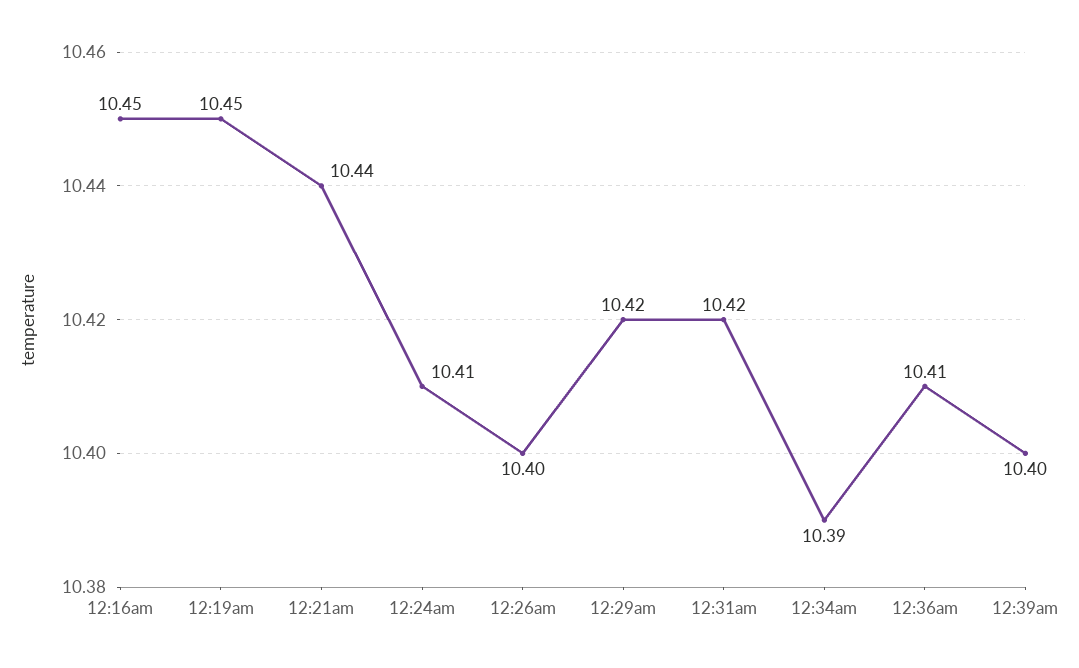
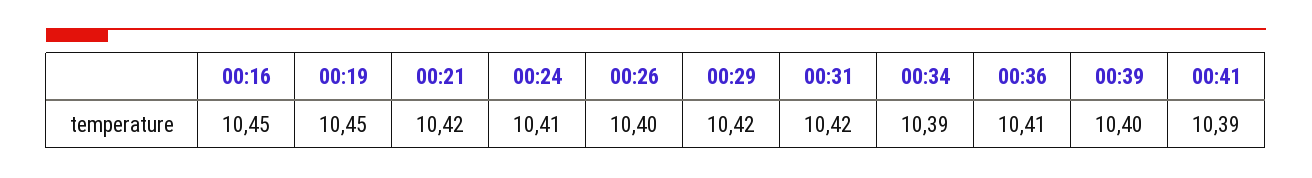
12:21am: 10.44 -> 10.42
00:41: none -> 10.39

